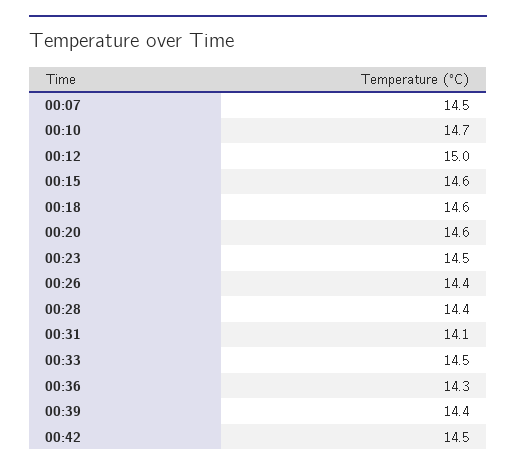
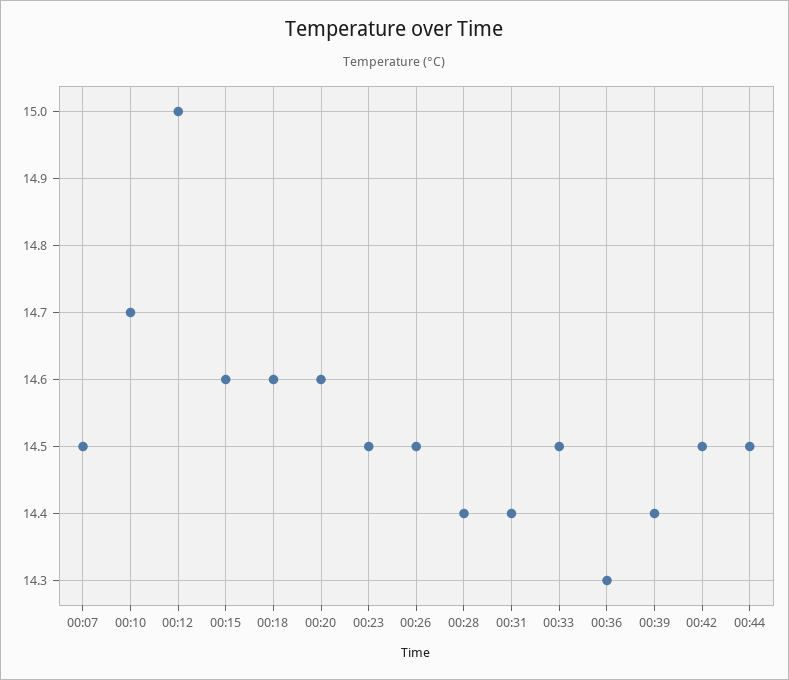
00:26: 14.4 -> 14.5
00:31: 14.1 -> 14.4
00:44: none -> 14.5

